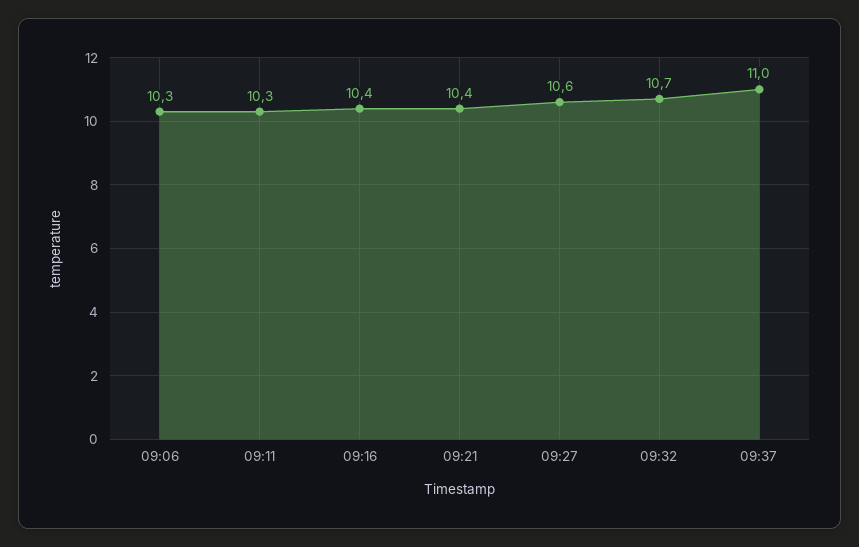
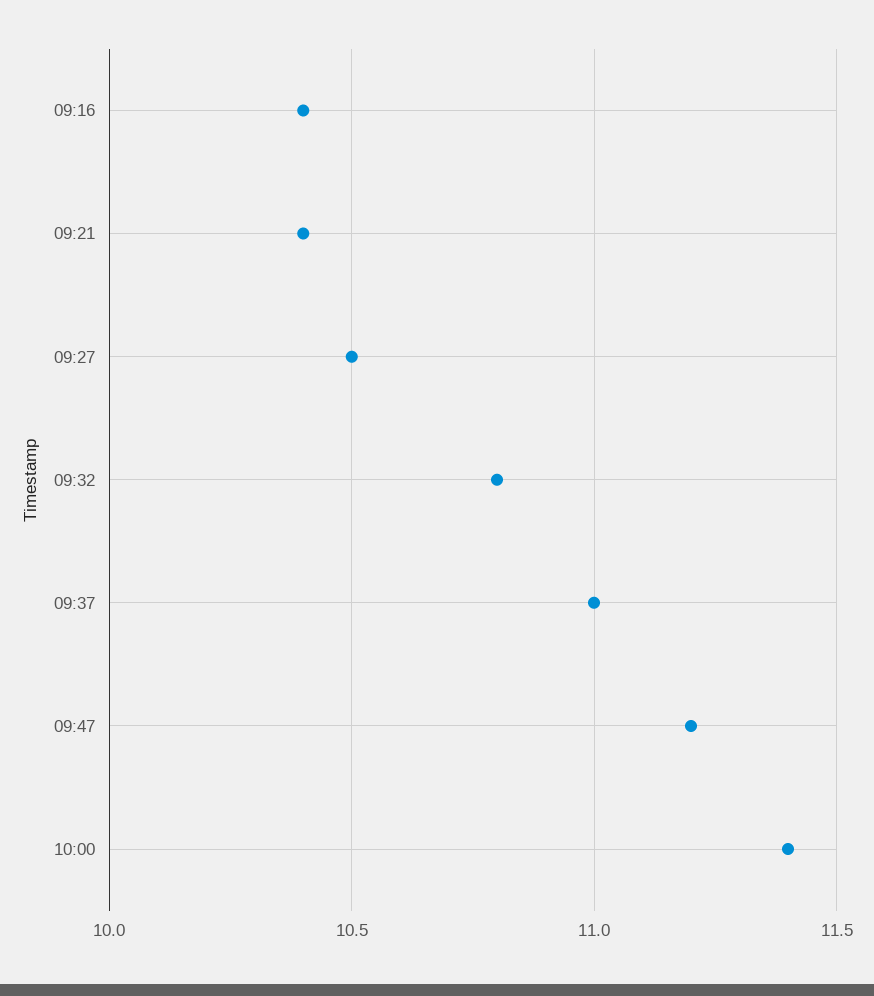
09:06: 10.3 -> none
09:11: 10.3 -> none
09:27: 10.6 -> 10.5
09:32: 10.7 -> 10.8
09:47: none -> 11.2
10:00: none -> 11.4

